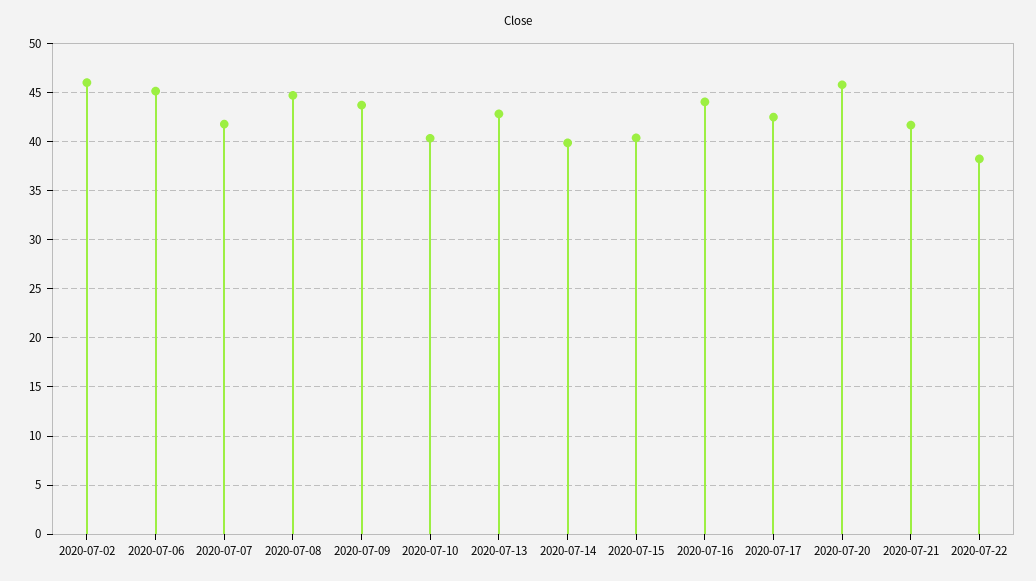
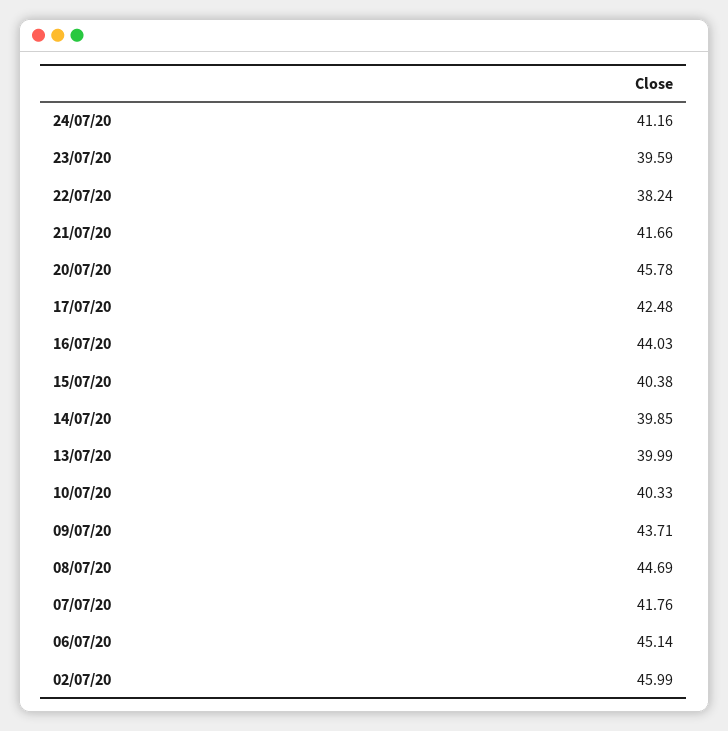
2020-07-13: 43 -> 39.99
24/07/20: none -> 41.16
23/07/20: none -> 39.59

